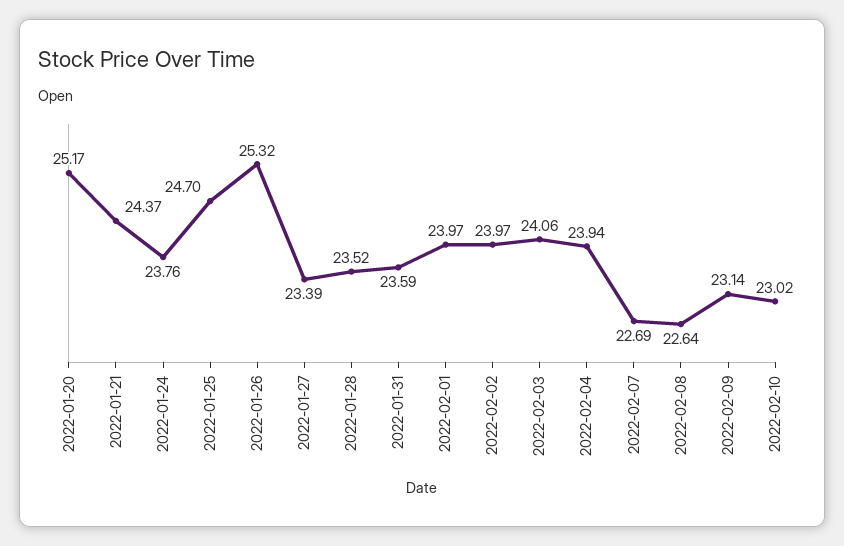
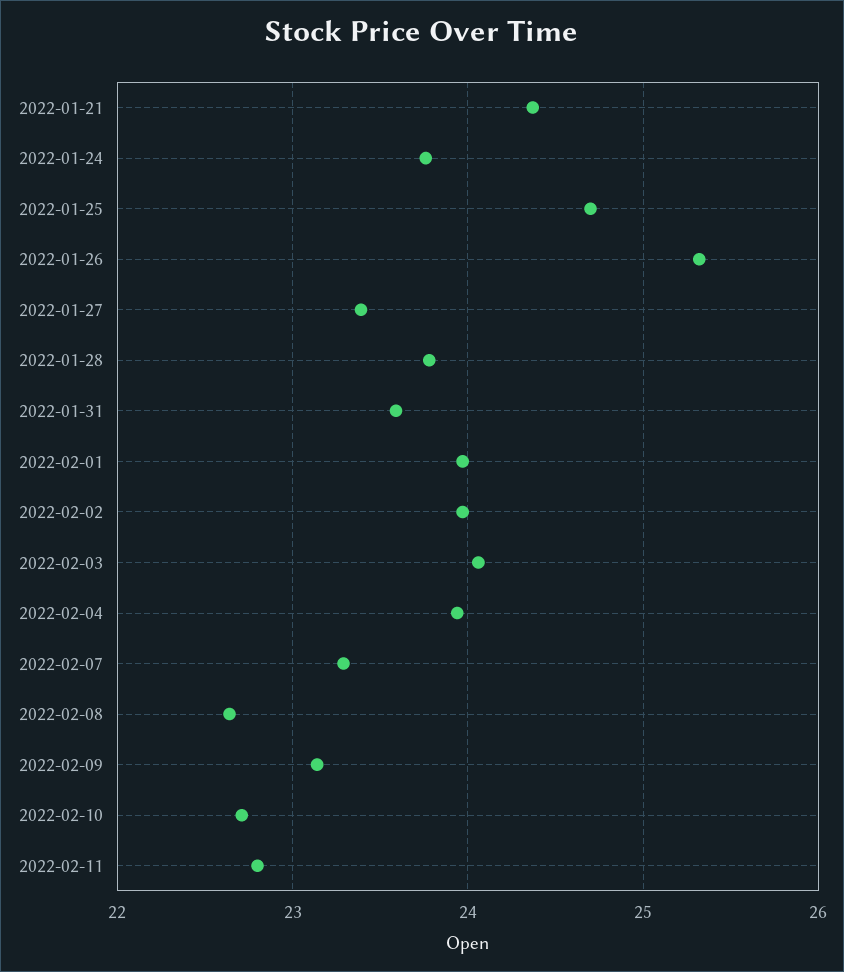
2022-01-20: 25.17 -> none
2022-01-28: 23.52 -> 23.8
2022-02-07: 22.69 -> 23.3
2022-02-10: 23.02 -> 22.7
2022-02-11: none -> 22.8

